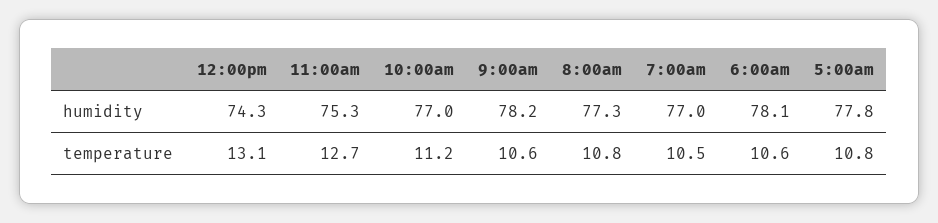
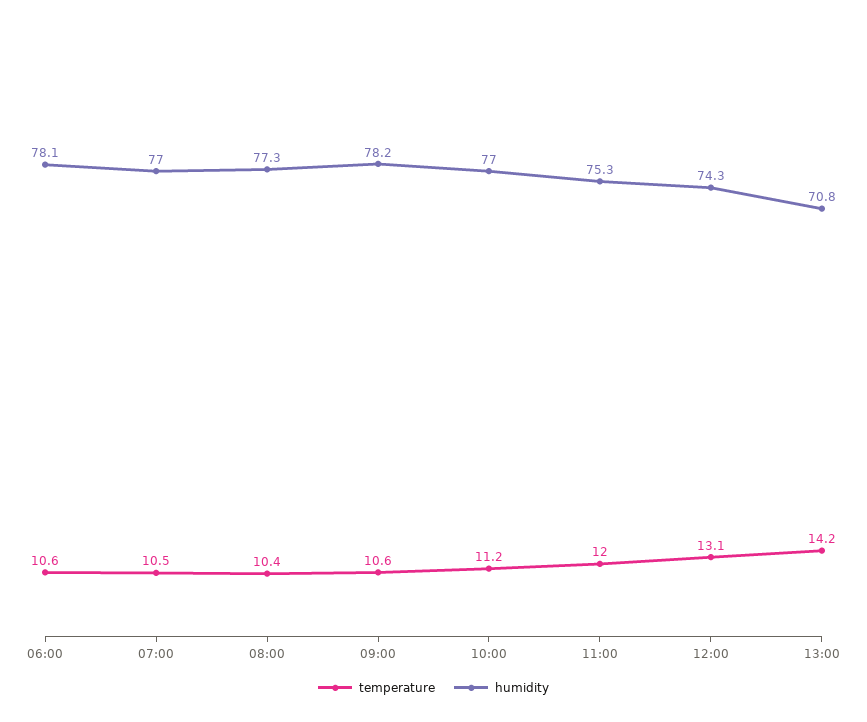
humidity, 5:00am: 77.8 -> none
temperature, 11:00am: 12.7 -> 12
temperature, 8:00am: 10.8 -> 10.4
temperature, 5:00am: 10.8 -> none
temperature, 13:00: none -> 14.2
humidity, 13:00: none -> 70.8

